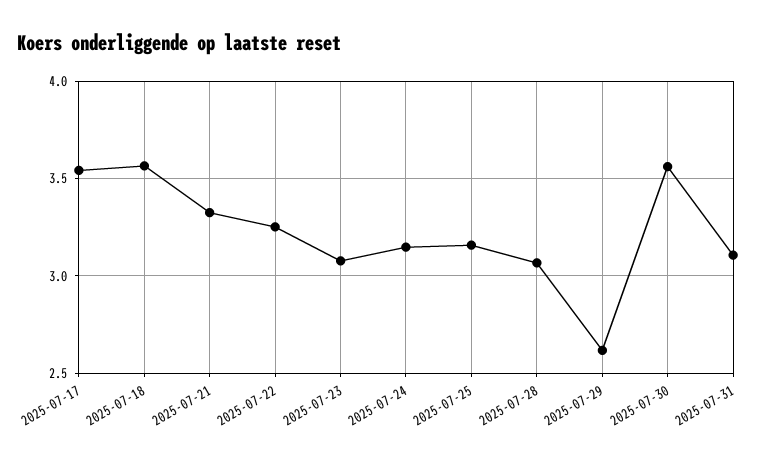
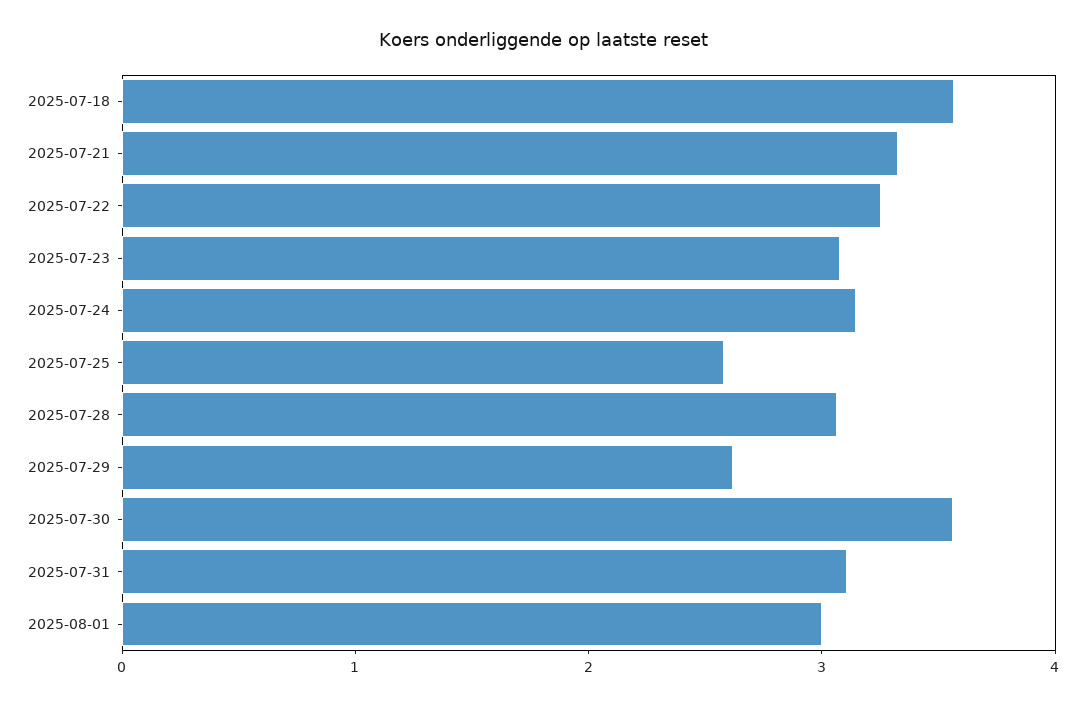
2025-07-17: 3.55 -> none
2025-07-25: 3.15 -> 2.6
2025-08-01: none -> 3

